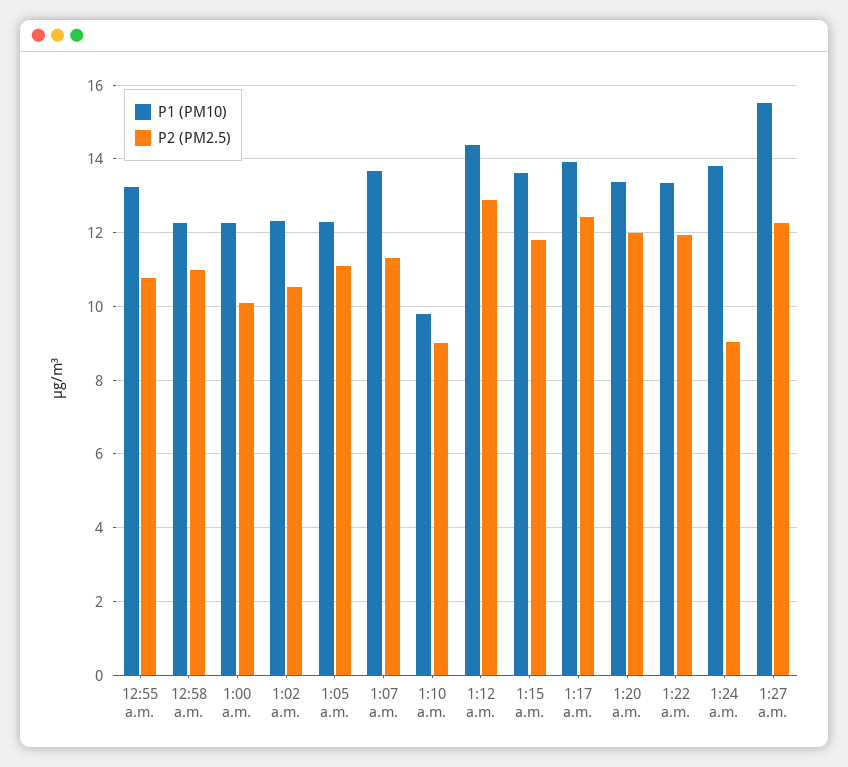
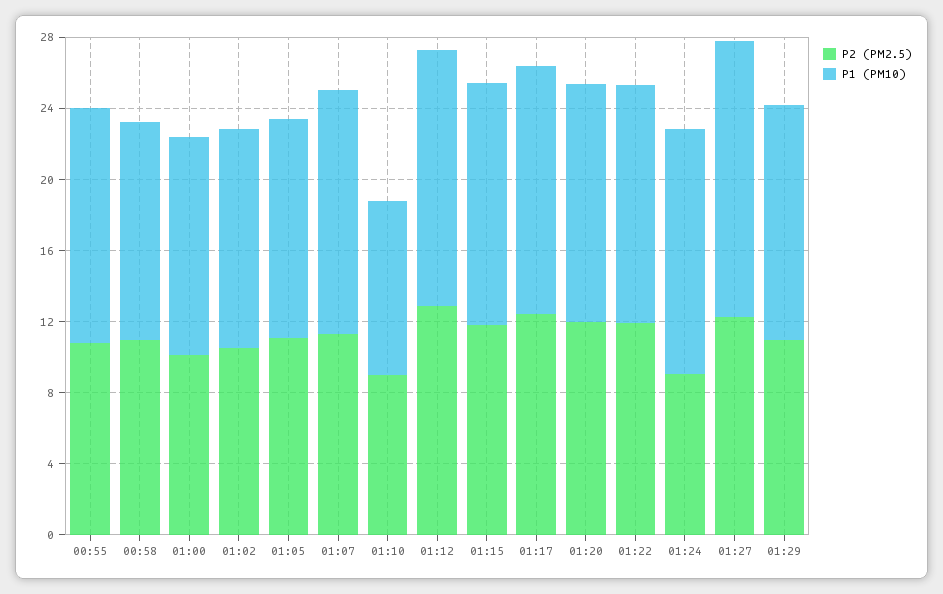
P2 (PM2.5), 01:29: none -> 11
P1 (PM10), 01:29: none -> 13

